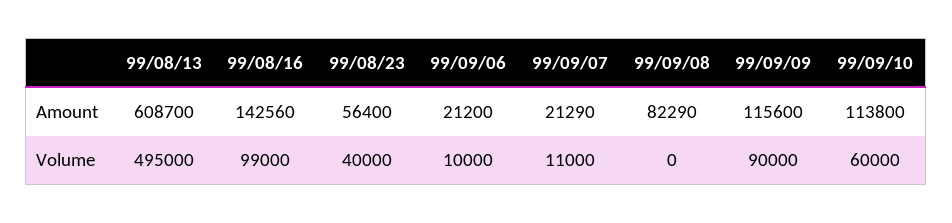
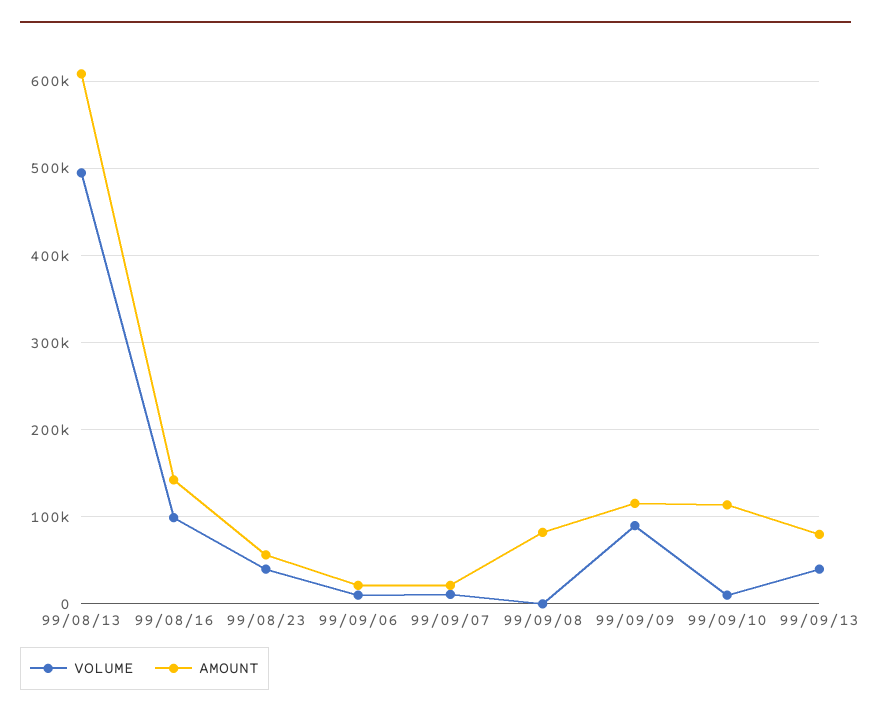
Volume, 99/09/10: 60000 -> 10000
Volume, 99/09/13: none -> 40000
Amount, 99/09/13: none -> 80000

